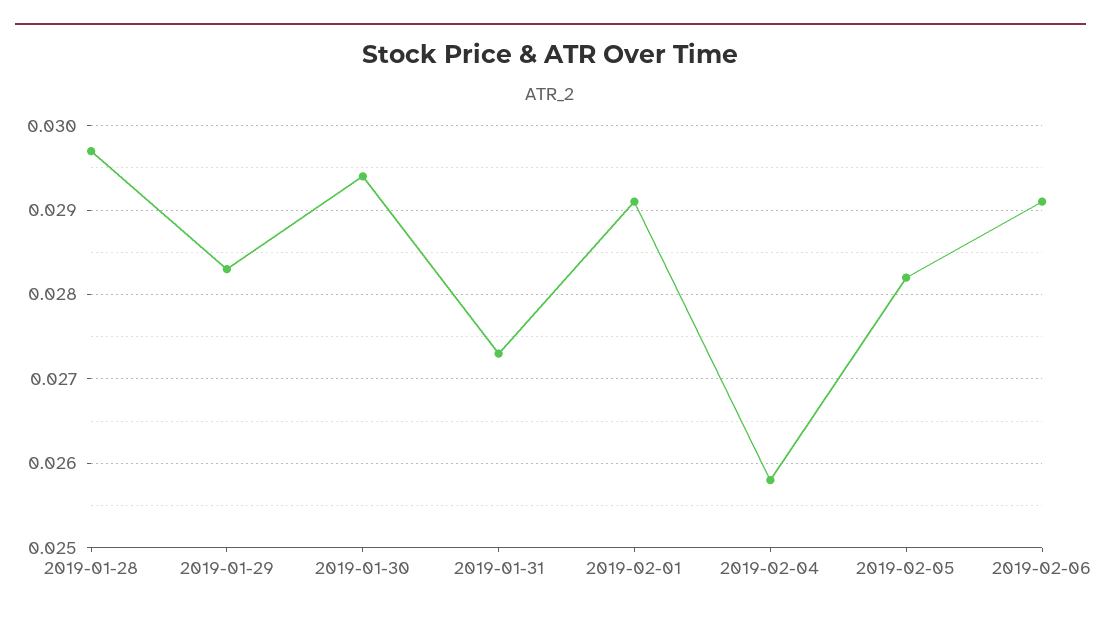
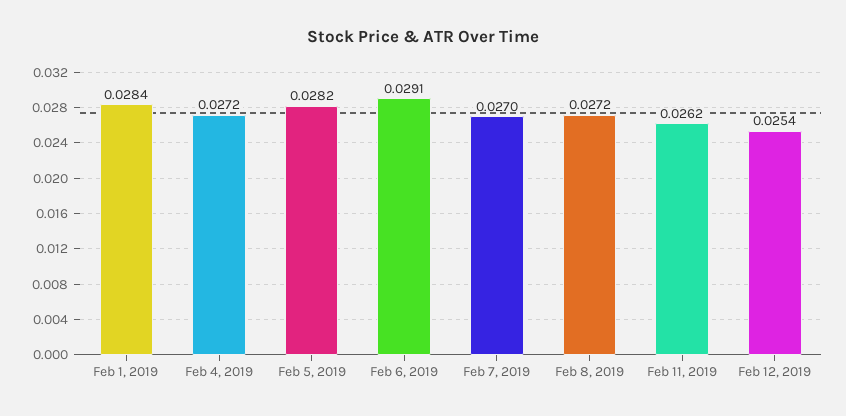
2019-01-28: 0.0297 -> none
2019-01-29: 0.0283 -> none
2019-01-30: 0.0294 -> none
2019-01-31: 0.0273 -> none
2019-02-01: 0.0291 -> 0.0284
2019-02-04: 0.0258 -> 0.0272
Feb 7, 2019: none -> 0.027
Feb 8, 2019: none -> 0.0272
Feb 11, 2019: none -> 0.0262
Feb 12, 2019: none -> 0.0254

